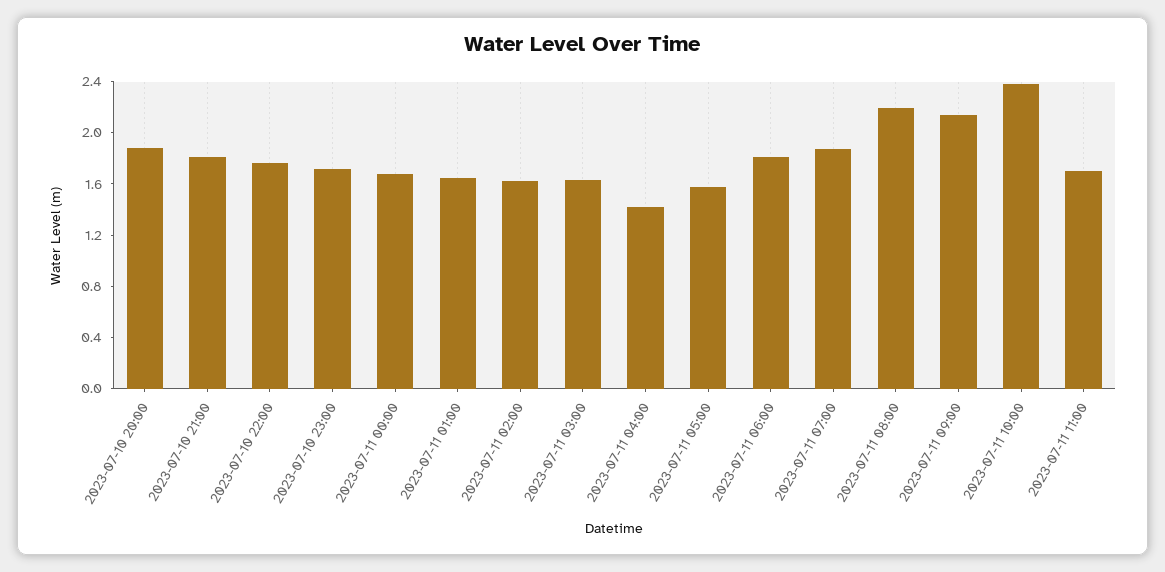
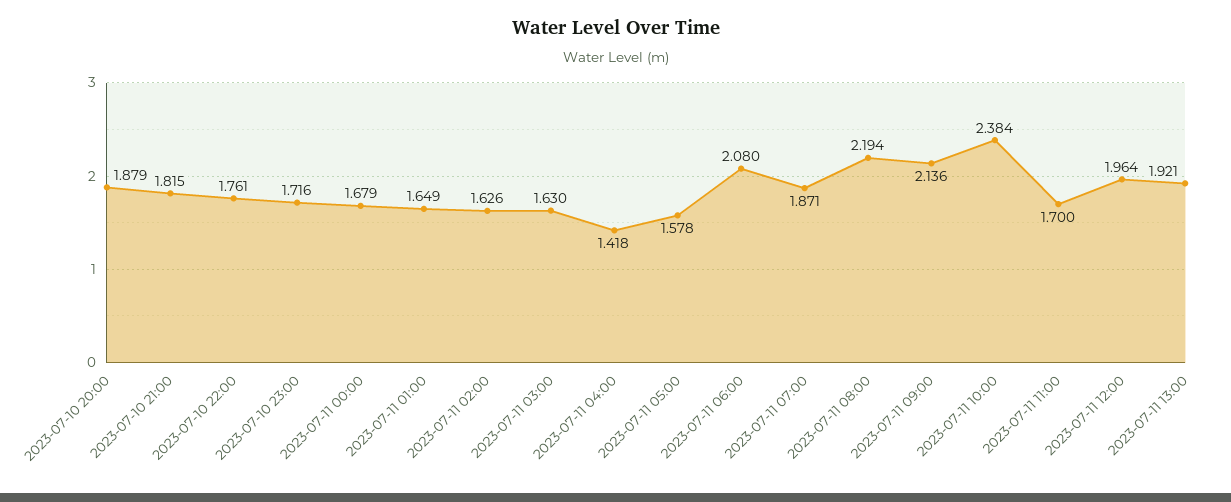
2023-07-11 06:00: 1.8 -> 2.08
2023-07-11 12:00: none -> 1.964
2023-07-11 13:00: none -> 1.921

